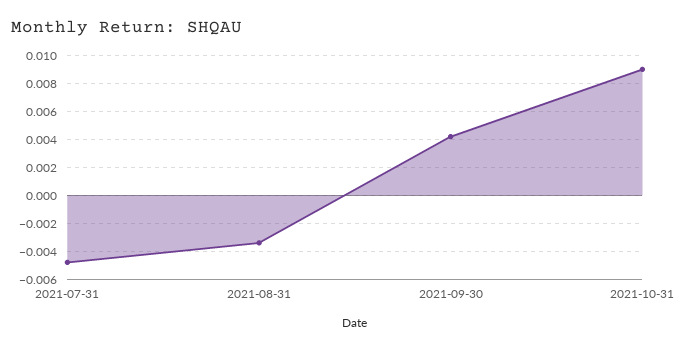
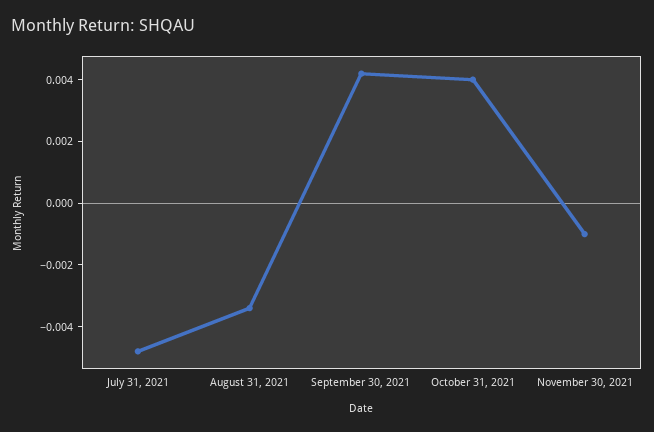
2021-10-31: 0.009 -> 0.004
November 30, 2021: none -> -0.001

